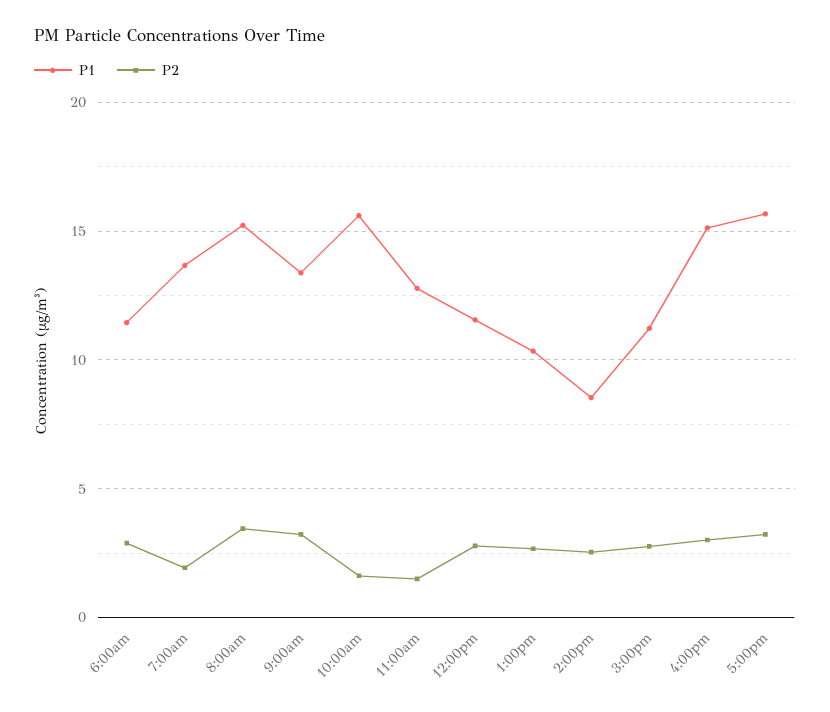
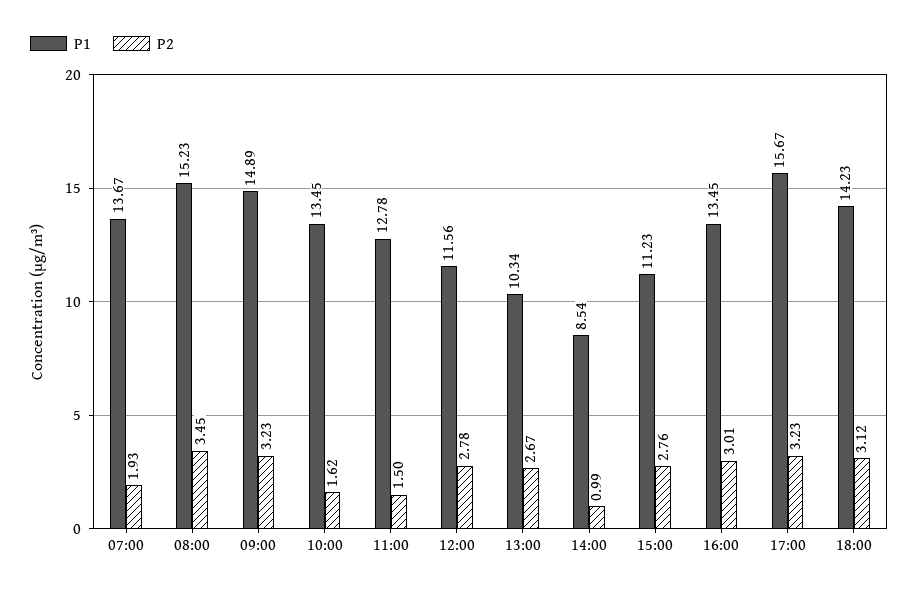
P1, 6:00am: 11.5 -> none
P2, 6:00am: 3 -> none
P1, 9:00am: 13.5 -> 14.89
P1, 10:00am: 15.5 -> 13.45
P2, 2:00pm: 2.5 -> 0.99
P1, 4:00pm: 15 -> 13.45
P1, 18:00: none -> 14.23
P2, 18:00: none -> 3.12

